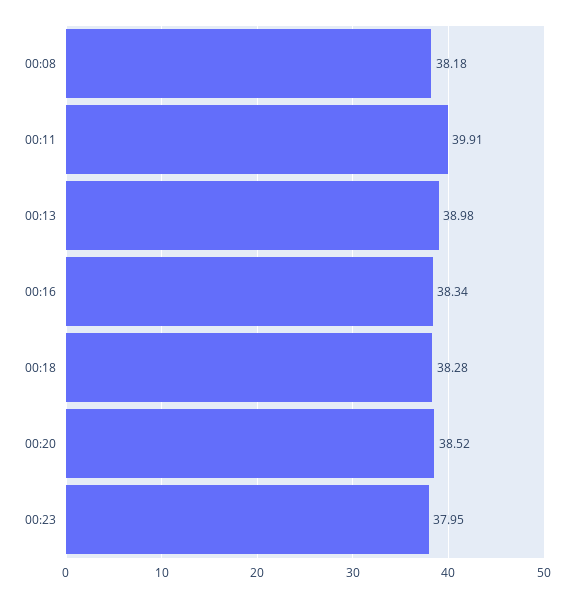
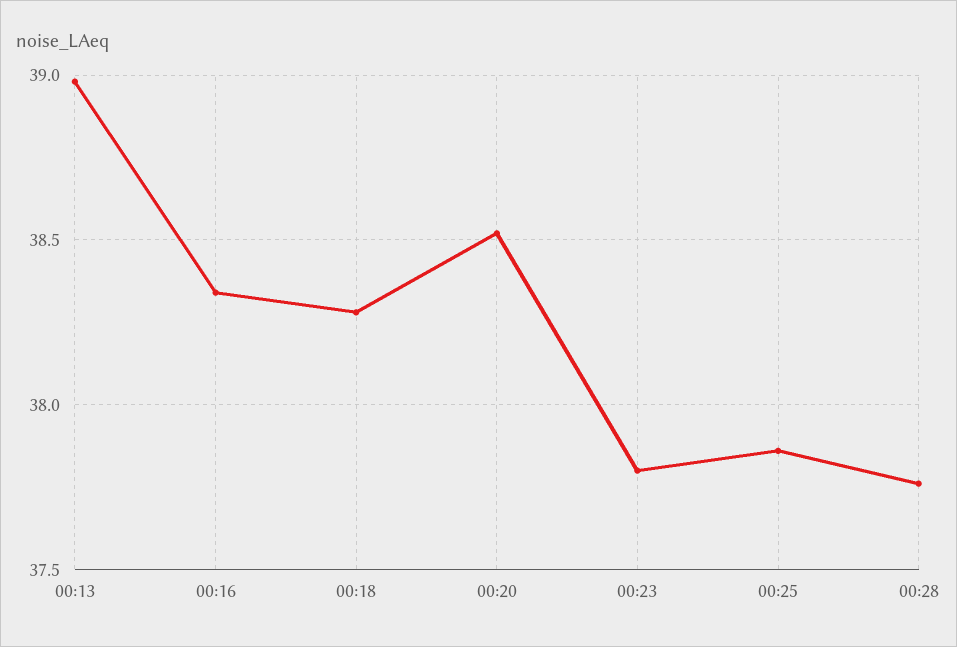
00:08: 38.18 -> none
00:11: 39.91 -> none
00:23: 37.95 -> 37.8
00:25: none -> 37.85
00:28: none -> 37.75

